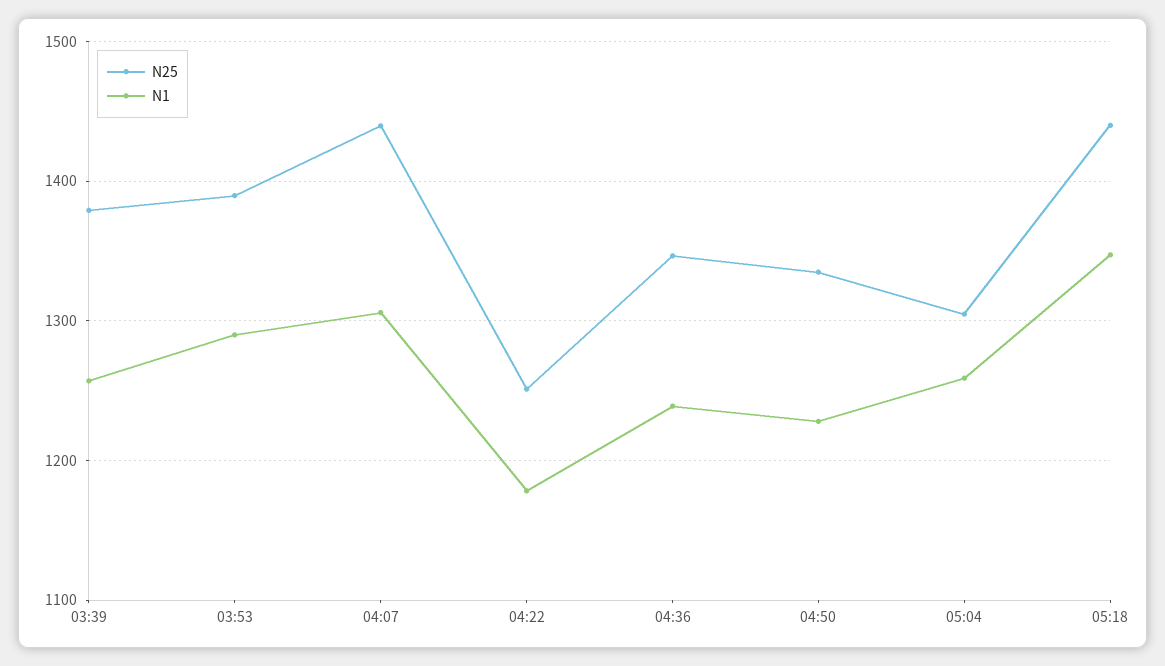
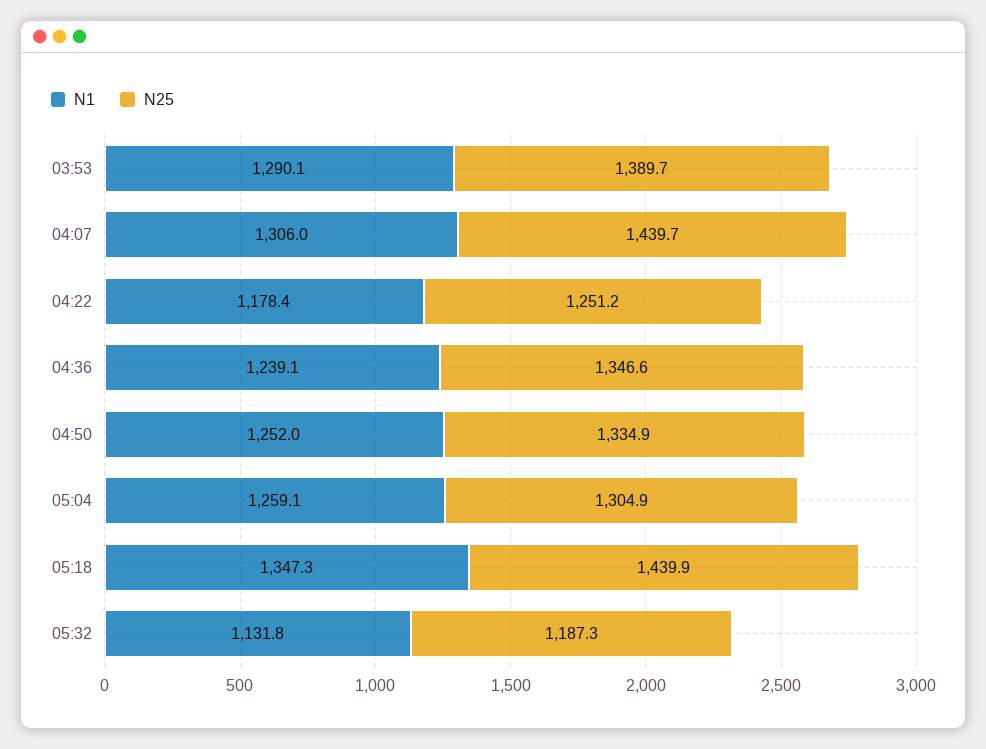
N25, 03:39: 1380 -> none
N1, 03:39: 1260 -> none
N1, 04:50: 1230 -> 1252
N1, 05:32: none -> 1131.8
N25, 05:32: none -> 1187.3

